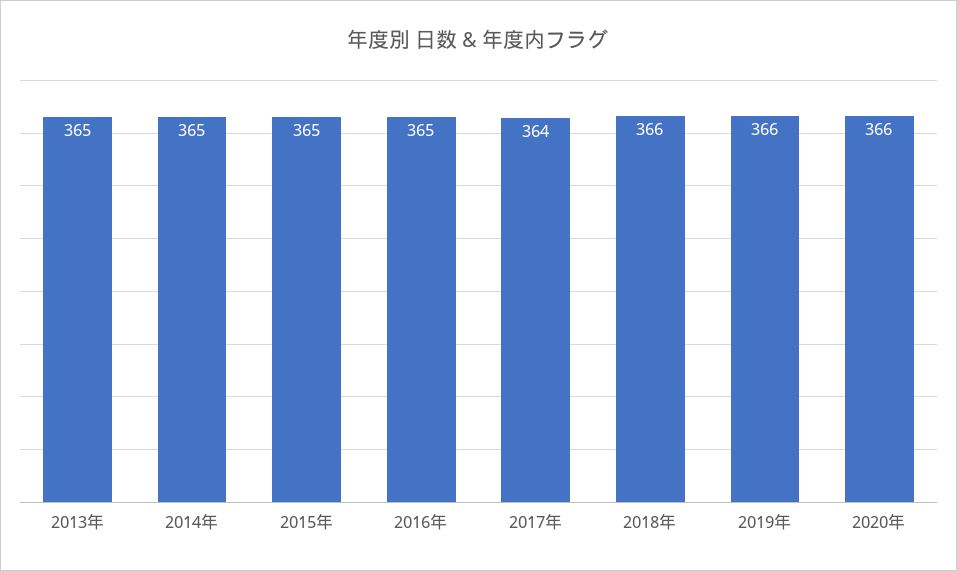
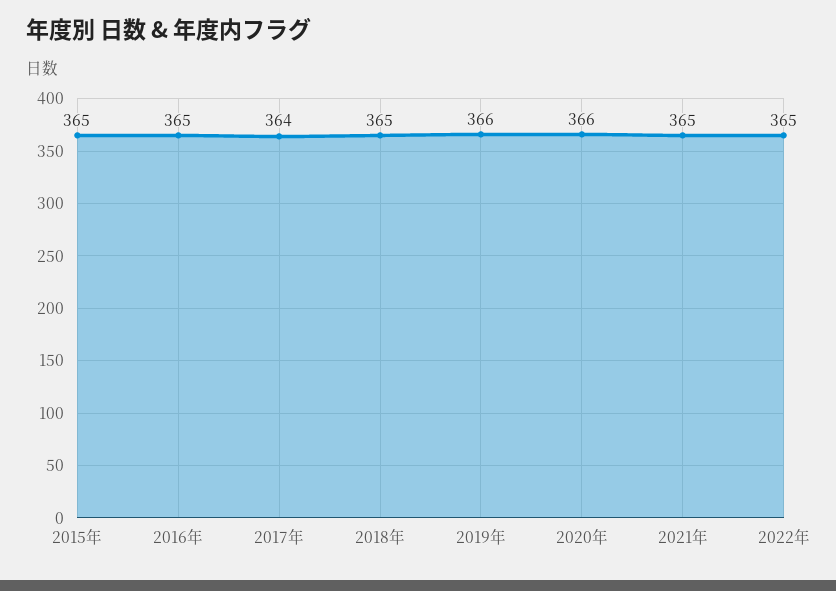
2013年: 365 -> none
2014年: 365 -> none
2018年: 366 -> 365
2021年: none -> 365
2022年: none -> 365

